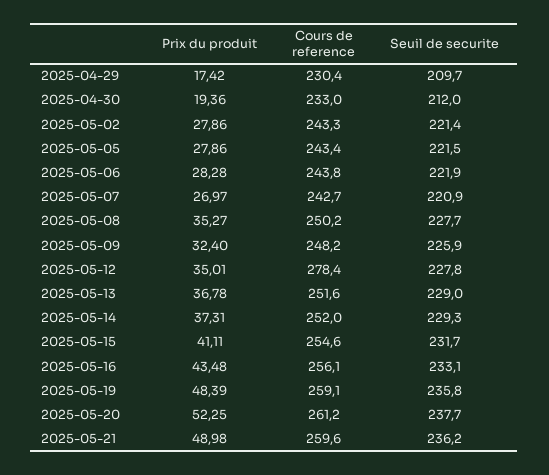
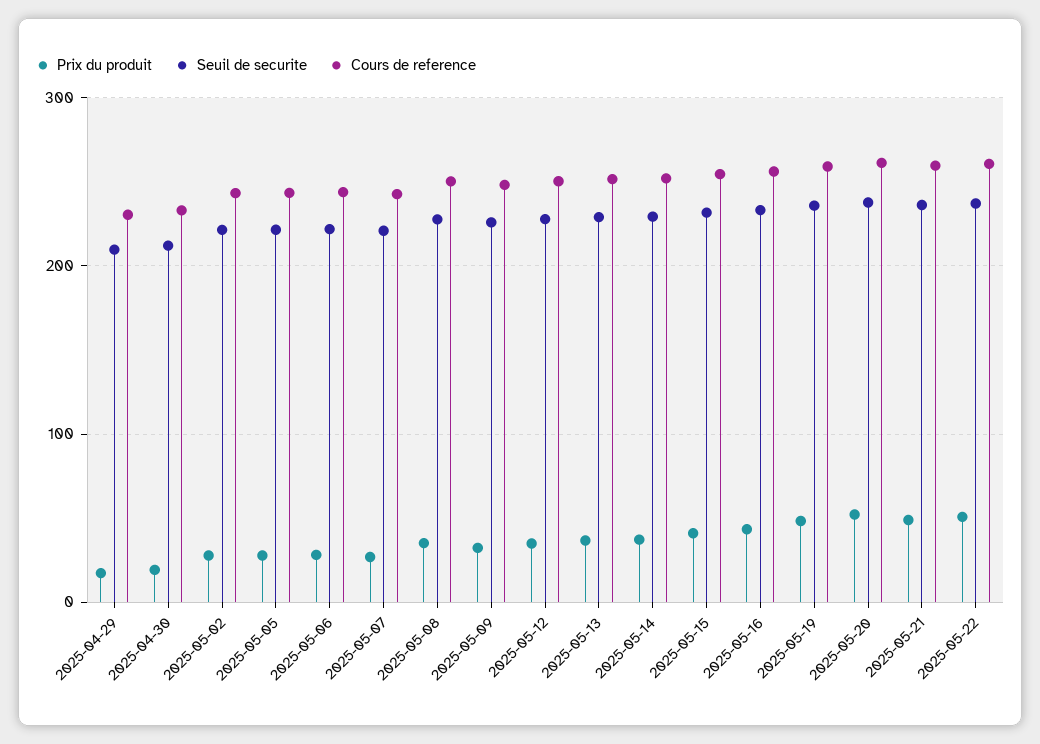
Cours de reference, 2025-05-12: 278.4 -> 250
Prix du produit, 2025-05-22: none -> 50
Seuil de securite, 2025-05-22: none -> 240
Cours de reference, 2025-05-22: none -> 260

